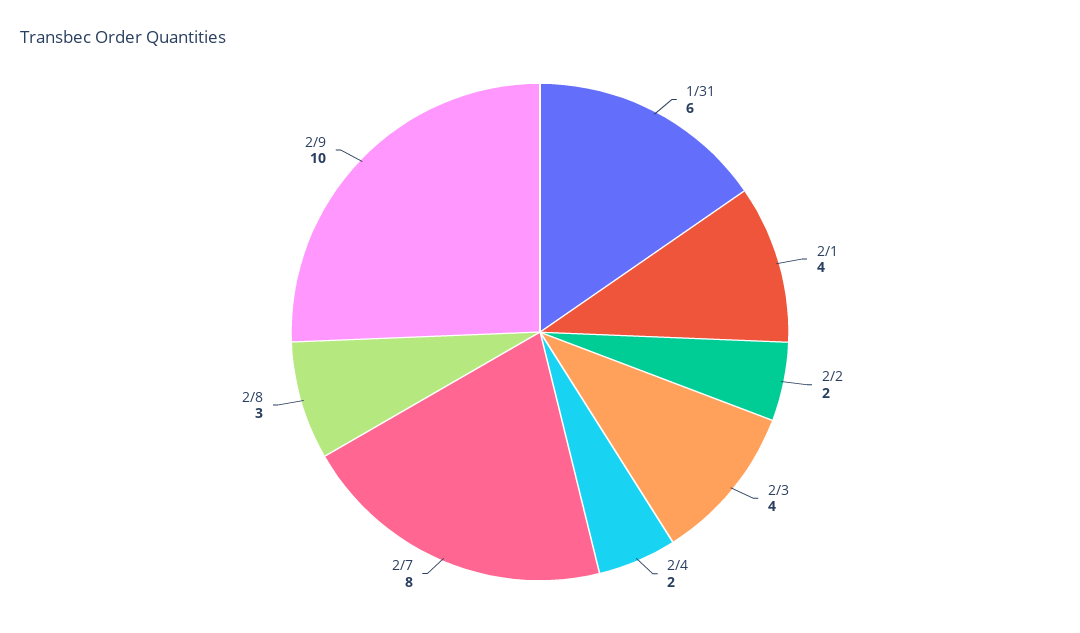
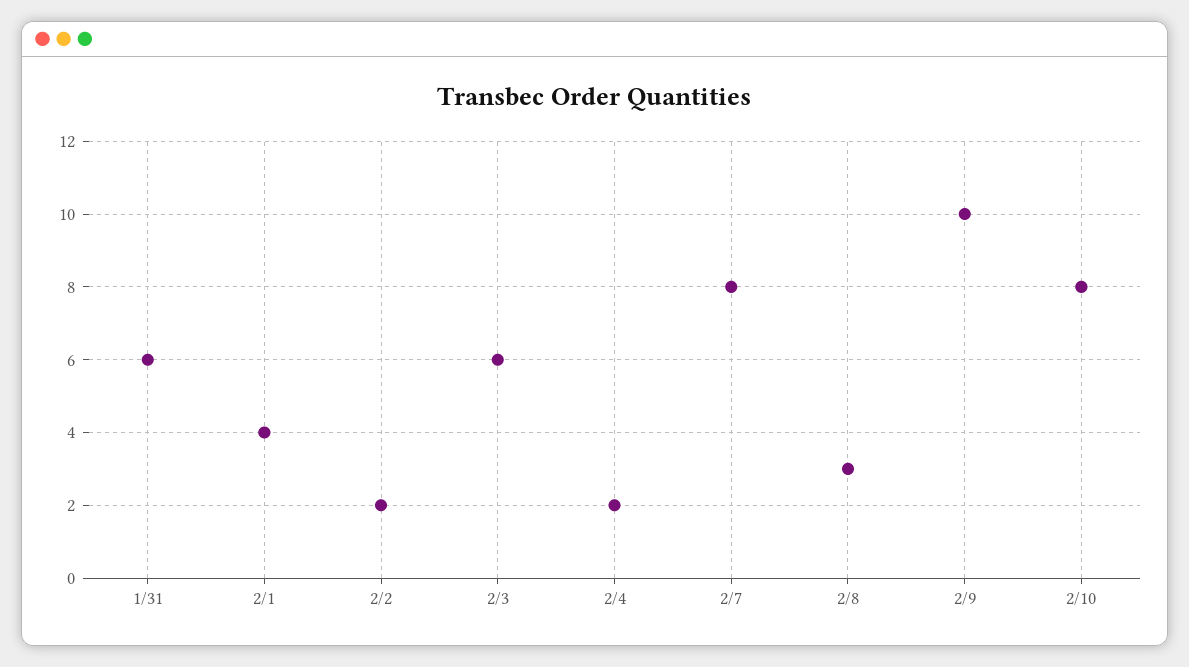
2/3: 4 -> 6
2/10: none -> 8

